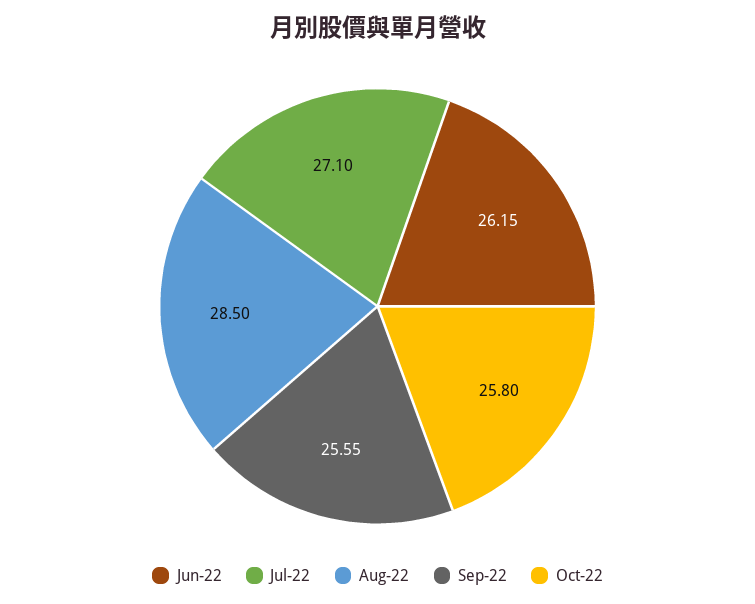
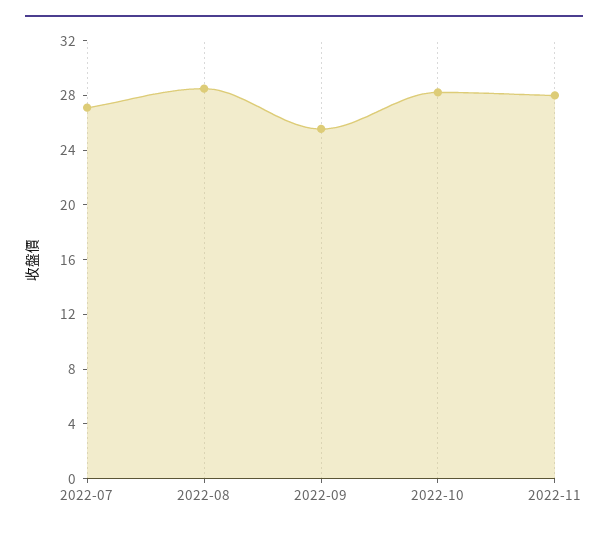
Jun-22: 26.15 -> none
Oct-22: 25.8 -> 28
2022-11: none -> 28

